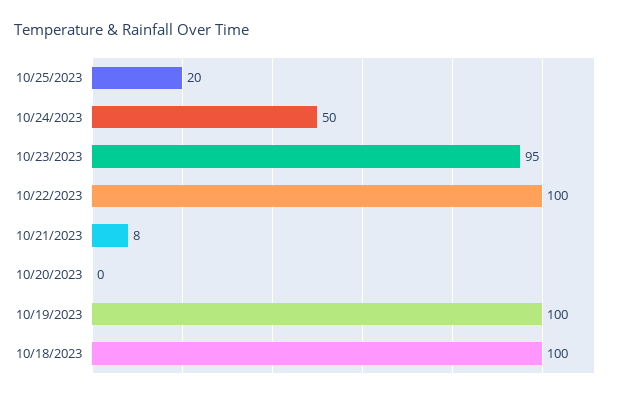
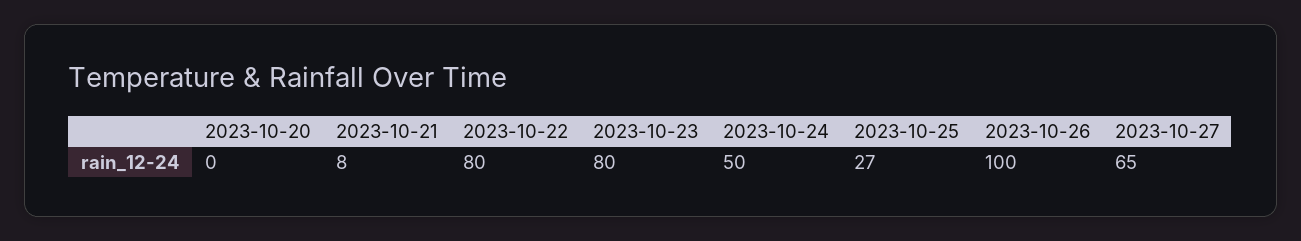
10/25/2023: 20 -> 27
10/23/2023: 95 -> 80
10/22/2023: 100 -> 80
10/19/2023: 100 -> none
10/18/2023: 100 -> none
2023-10-26: none -> 100
2023-10-27: none -> 65

